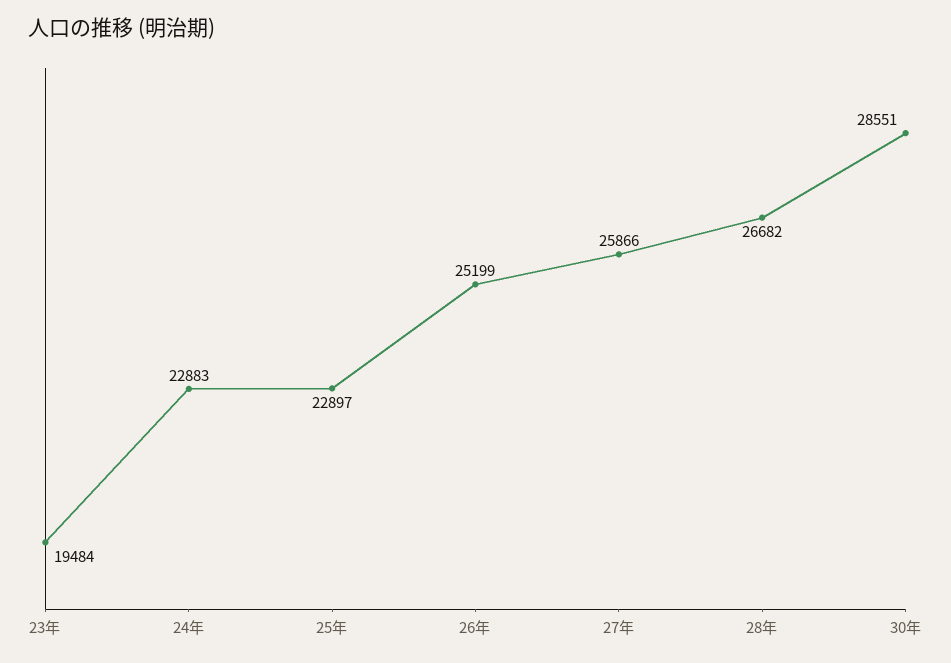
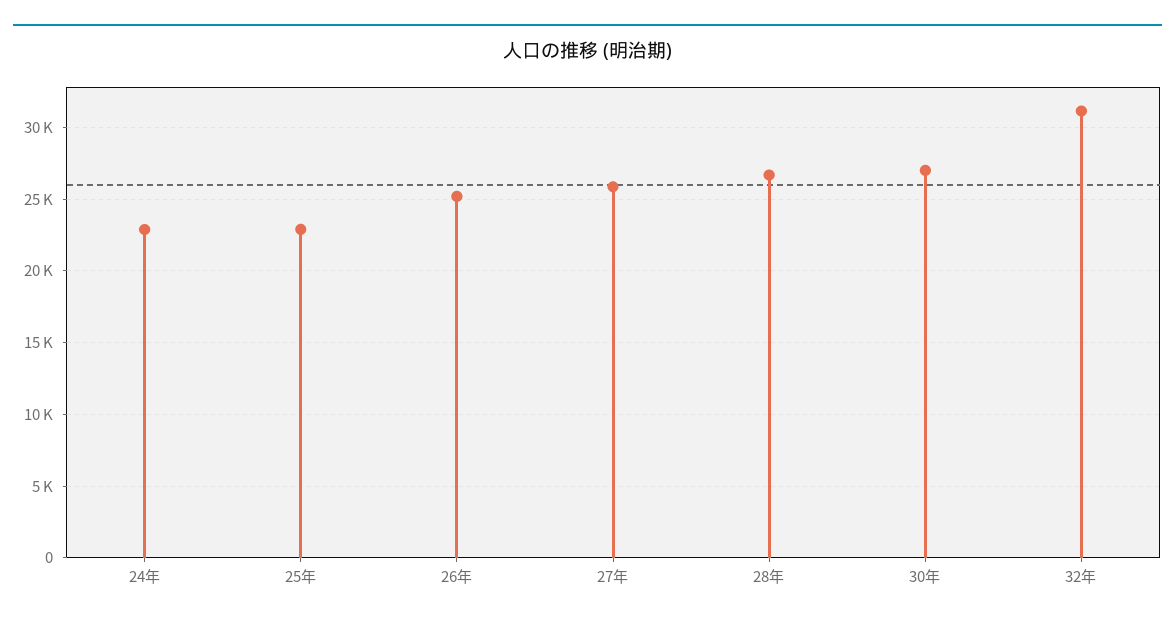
23年: 19484 -> none
30年: 28551 -> 27000
32年: none -> 31000

